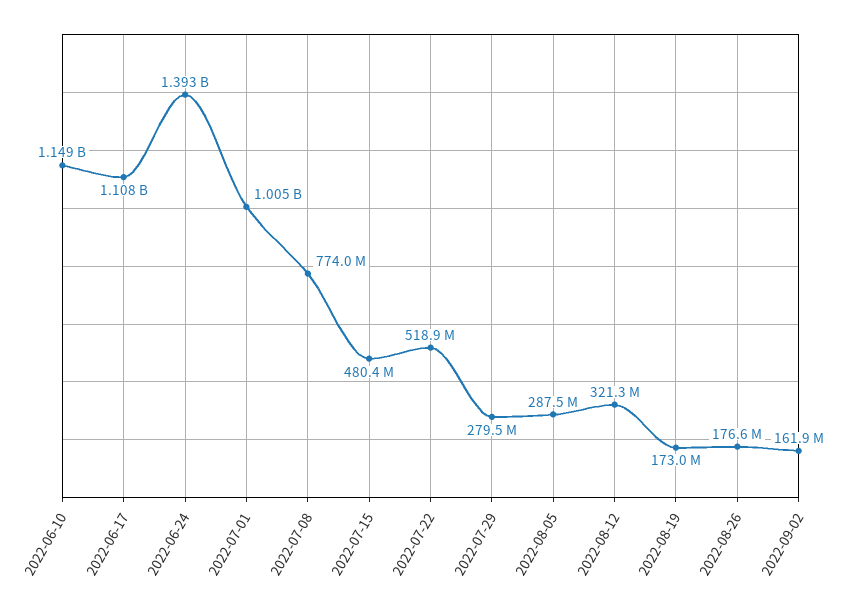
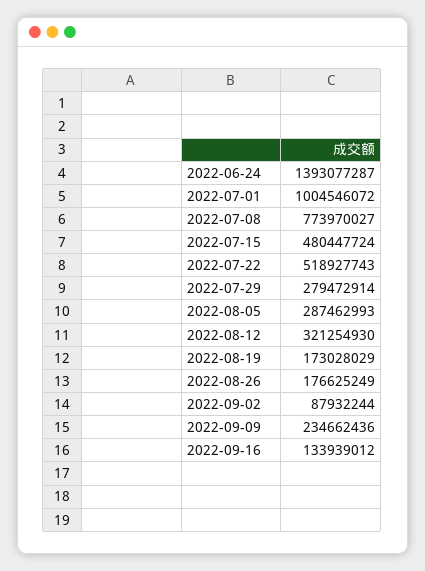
2022-06-10: 1149000000 -> none
2022-06-17: 1108000000 -> none
2022-09-02: 161900000 -> 87932244
2022-09-09: none -> 234662436
2022-09-16: none -> 133939012

